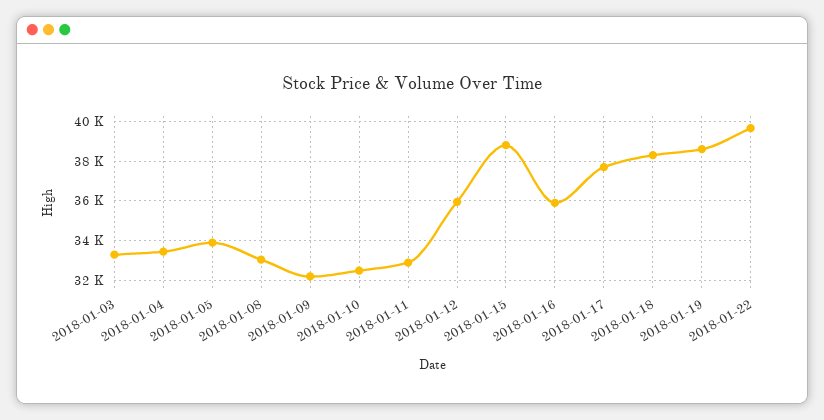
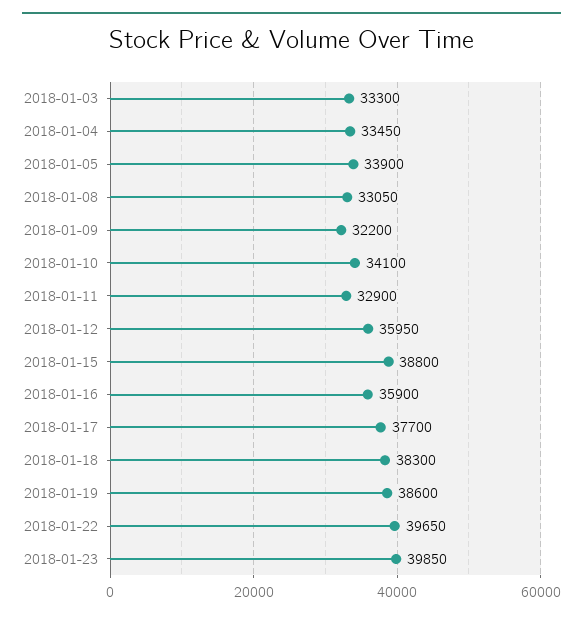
2018-01-10: 32500 -> 34100
2018-01-23: none -> 39850

